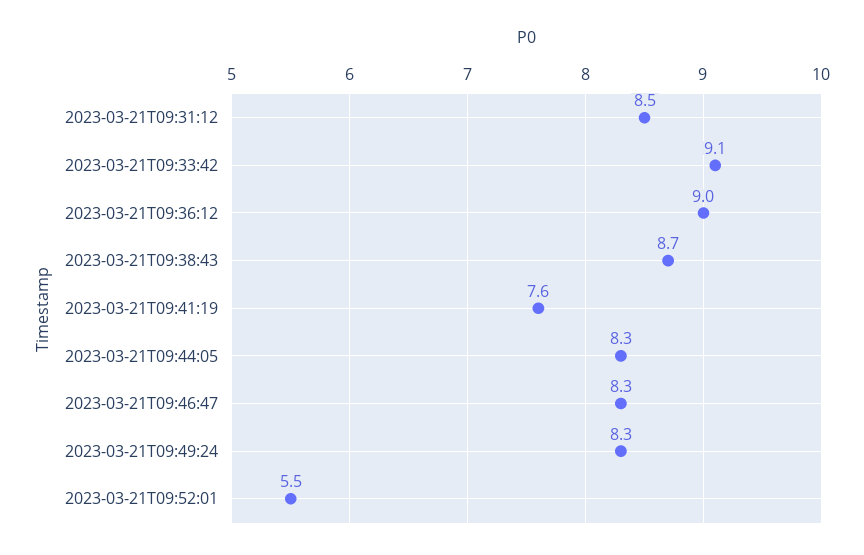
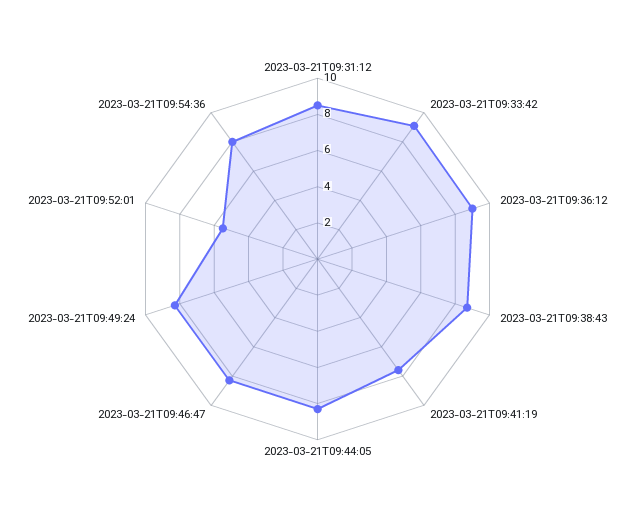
2023-03-21T09:54:36: none -> 8

